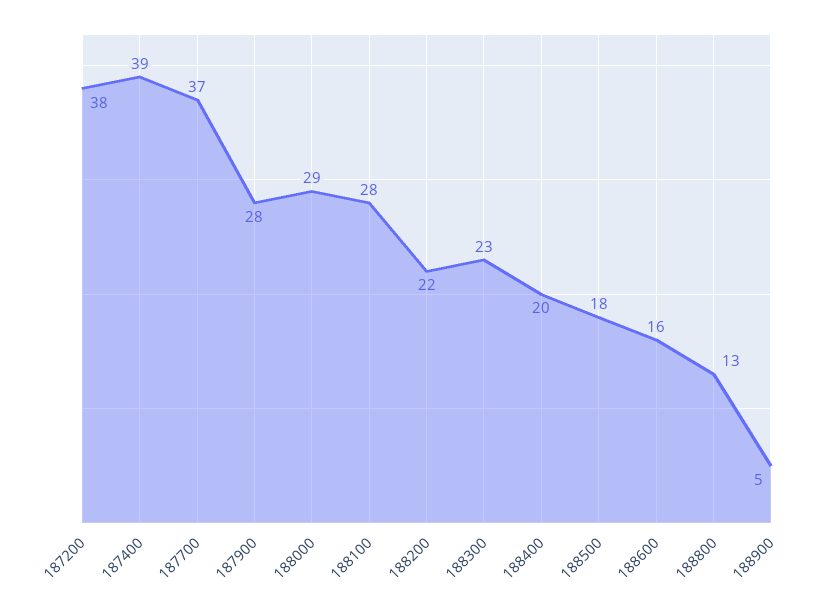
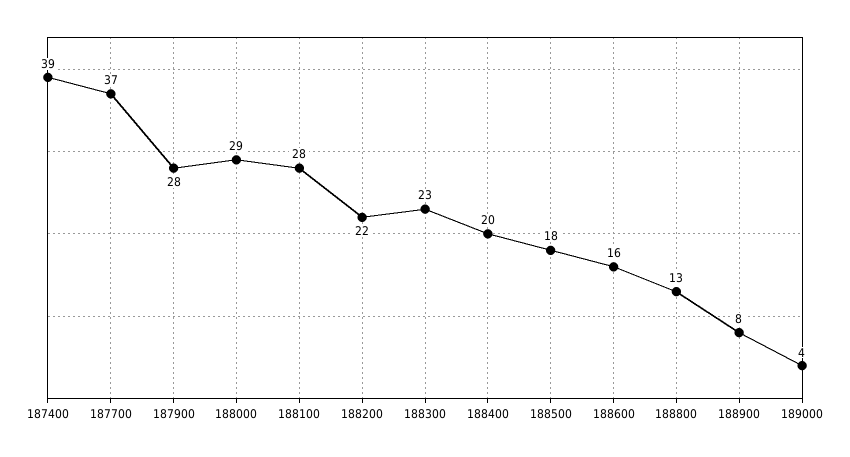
187200: 38 -> none
188900: 5 -> 8
189000: none -> 4

